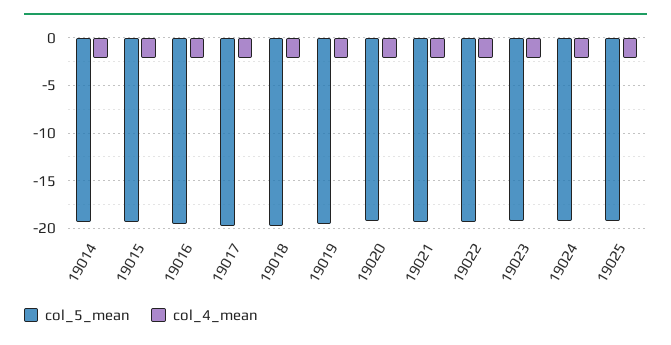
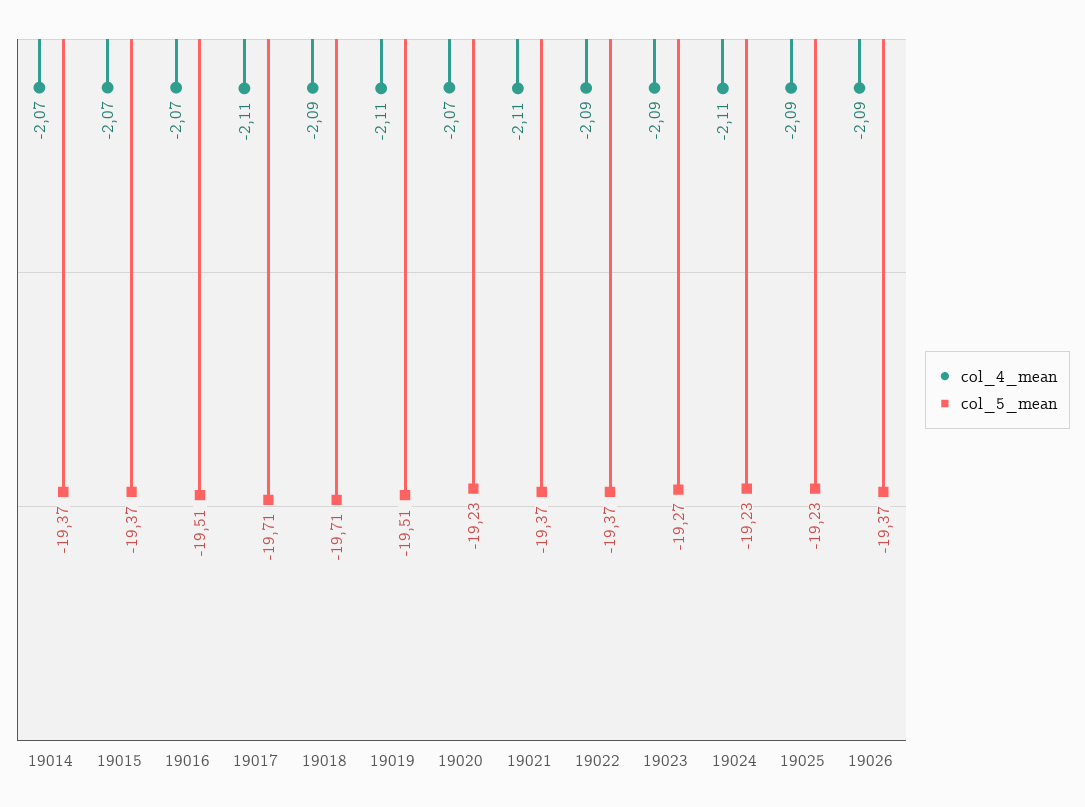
col_4_mean, 19026: none -> -2.09
col_5_mean, 19026: none -> -19.37

